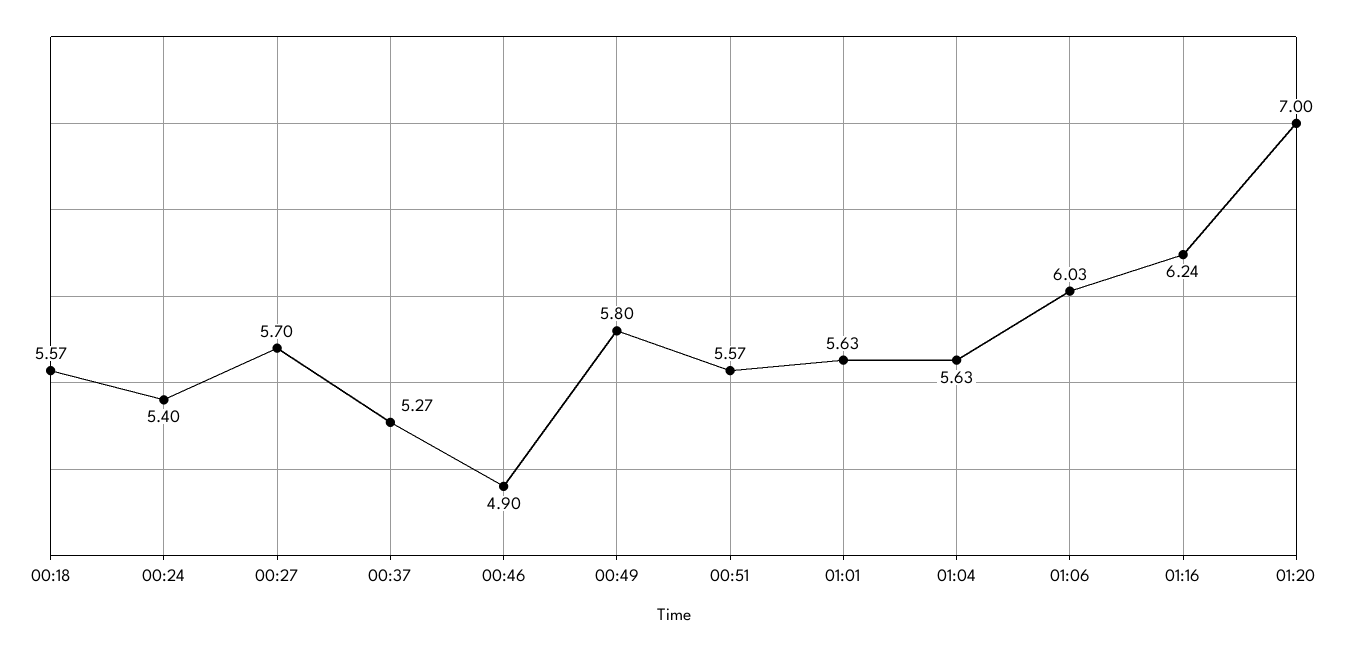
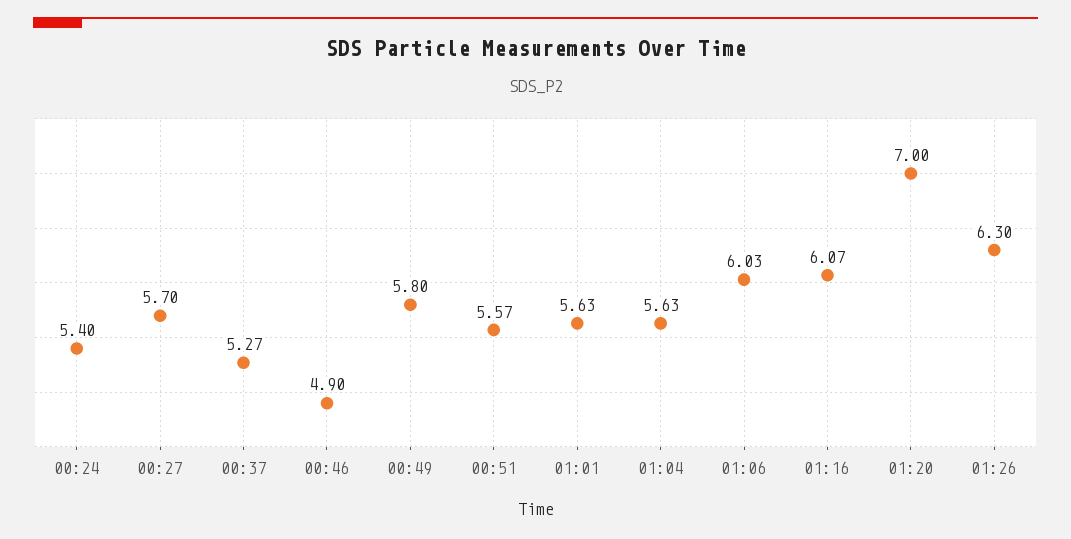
00:18: 5.57 -> none
01:16: 6.24 -> 6.07
01:26: none -> 6.3

